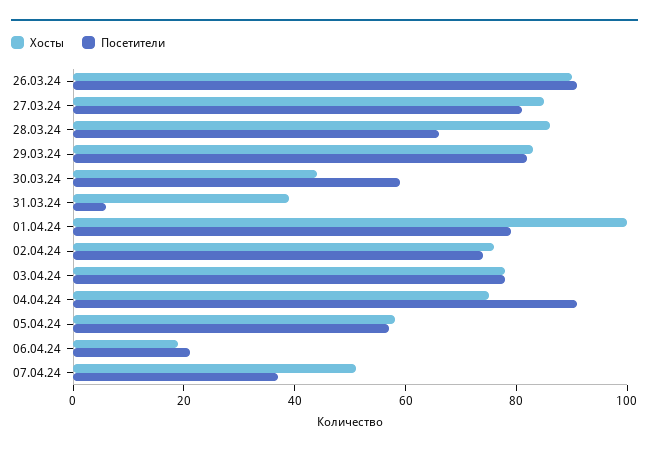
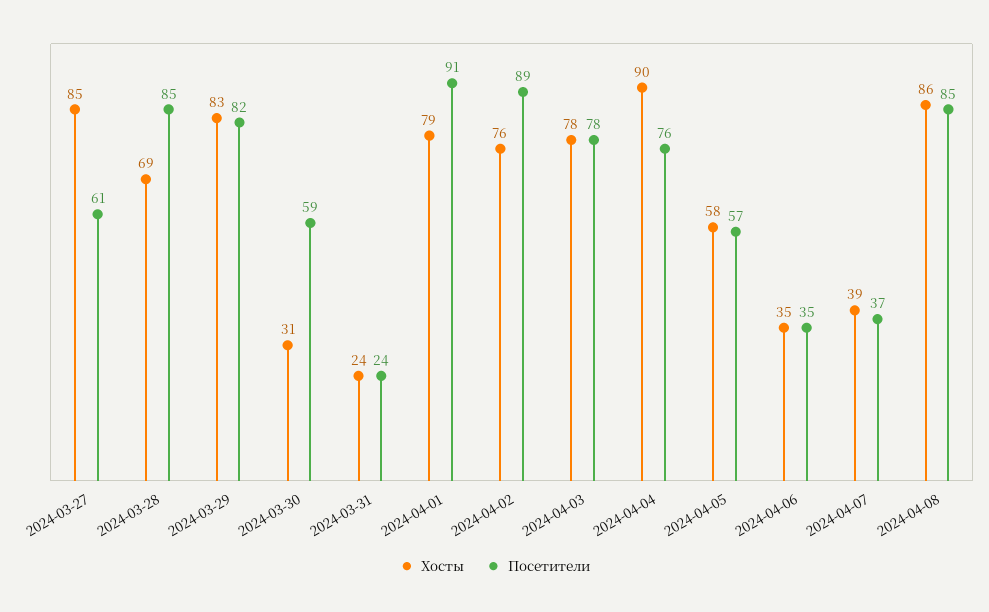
Хосты, 26.03.24: 90 -> none
Посетители, 26.03.24: 90 -> none
Посетители, 27.03.24: 80 -> 61
Хосты, 28.03.24: 85 -> 69
Посетители, 28.03.24: 65 -> 85
Хосты, 30.03.24: 45 -> 31
Хосты, 31.03.24: 40 -> 24
Посетители, 31.03.24: 5 -> 24
Хосты, 01.04.24: 100 -> 79
Посетители, 01.04.24: 80 -> 91
Посетители, 02.04.24: 75 -> 89
Хосты, 04.04.24: 75 -> 90
Посетители, 04.04.24: 90 -> 76
Хосты, 06.04.24: 20 -> 35
Посетители, 06.04.24: 20 -> 35
Хосты, 07.04.24: 50 -> 39
Хосты, 2024-04-08: none -> 86
Посетители, 2024-04-08: none -> 85

